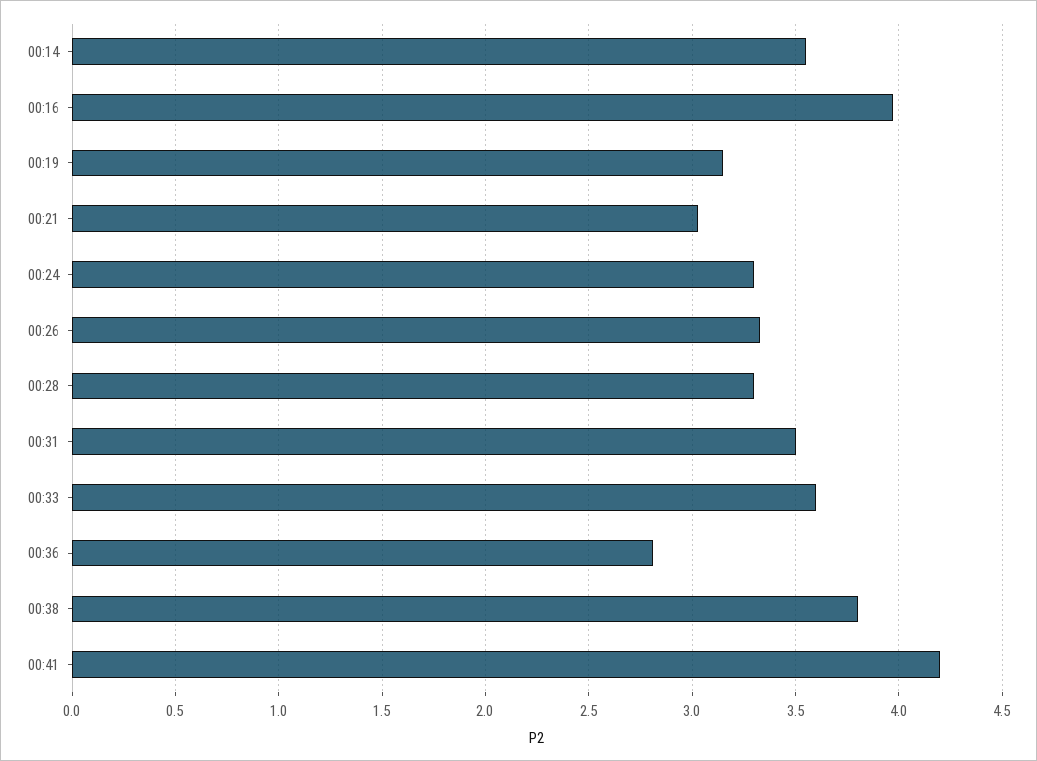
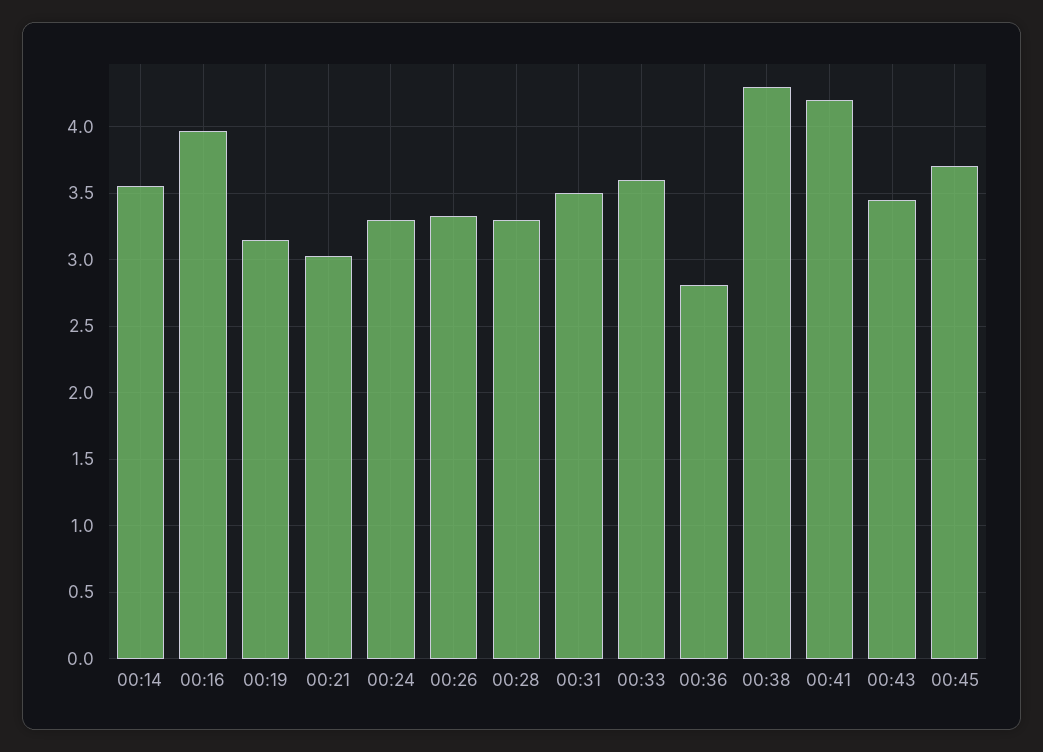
00:38: 3.8 -> 4.3
00:43: none -> 3.45
00:45: none -> 3.7

